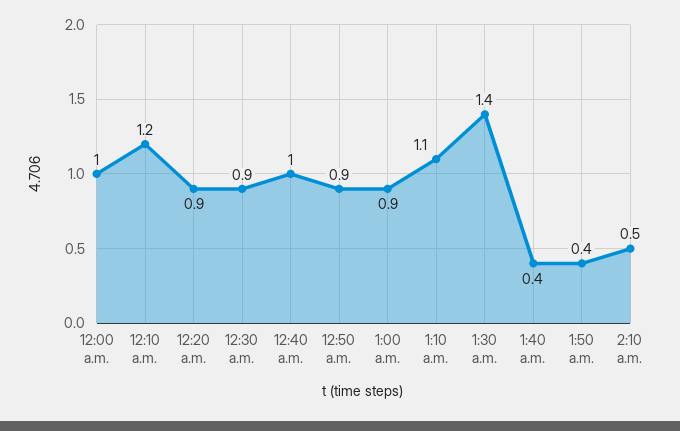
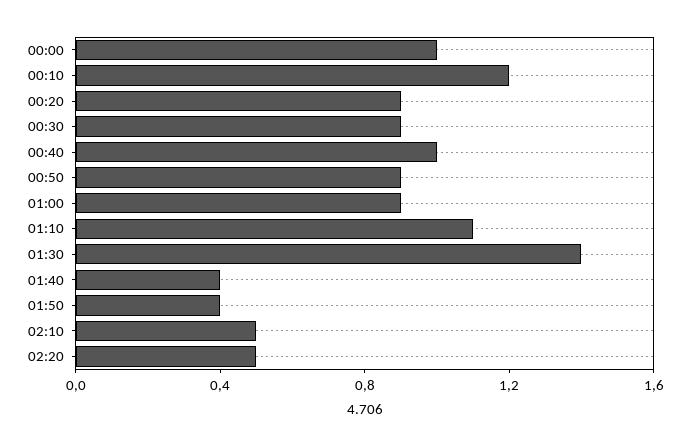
02:20: none -> 0.5

